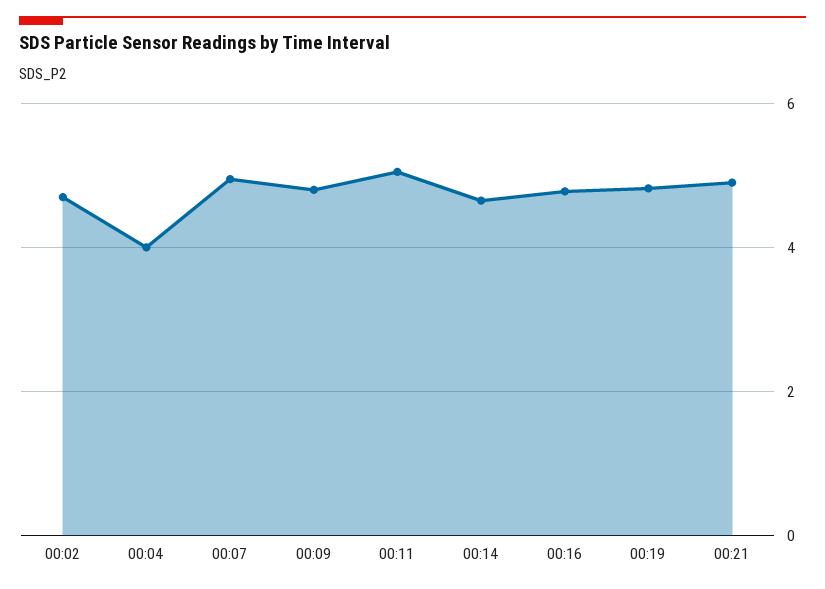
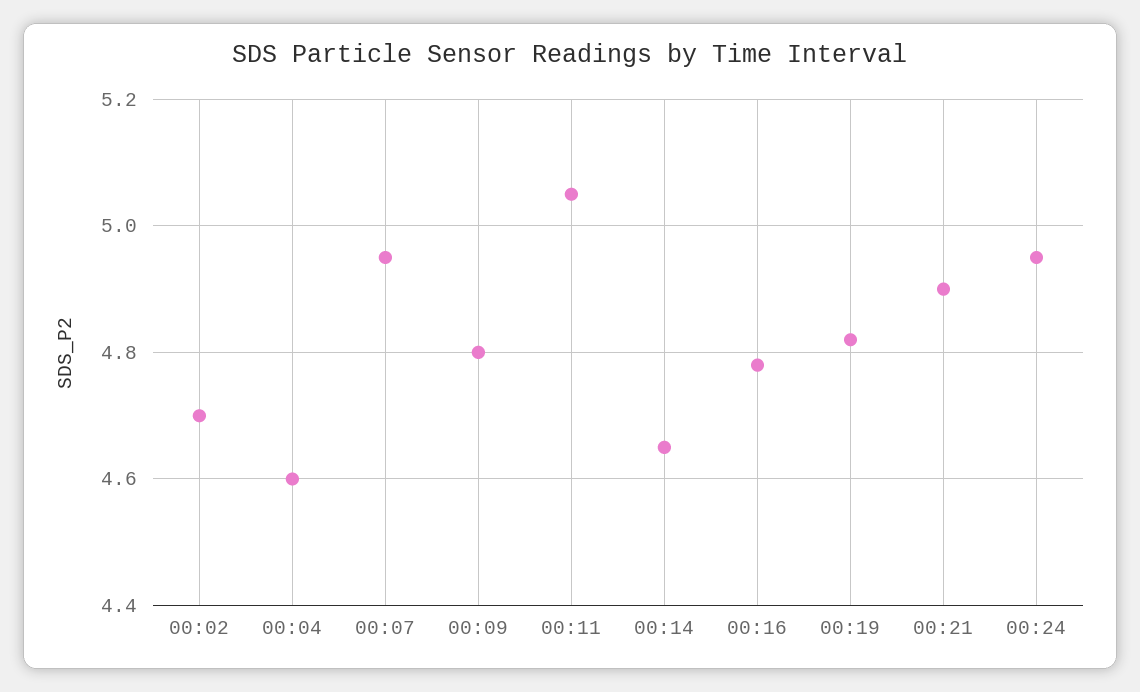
00:04: 4 -> 4.6
00:24: none -> 4.95

